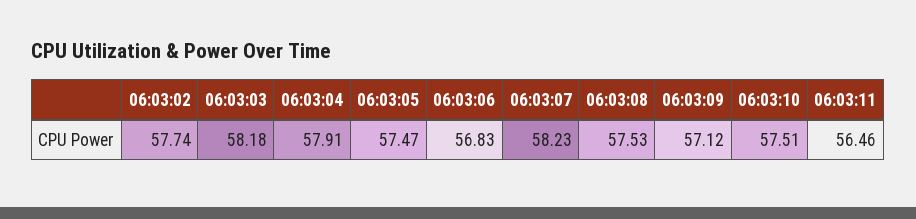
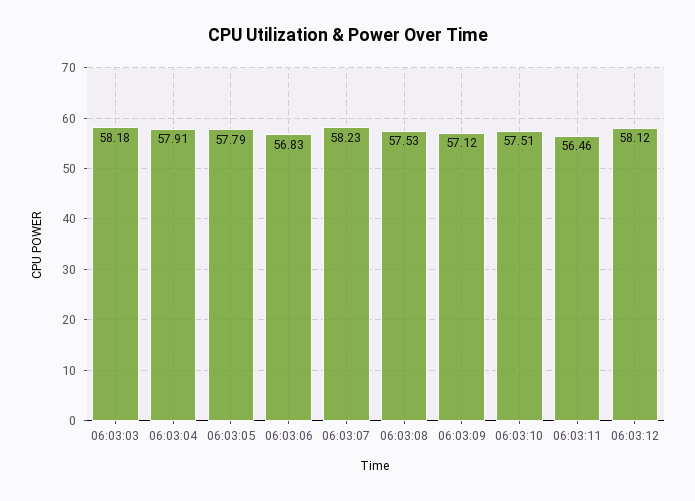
06:03:02: 57.74 -> none
06:03:05: 57.47 -> 57.79
06:03:12: none -> 58.12

